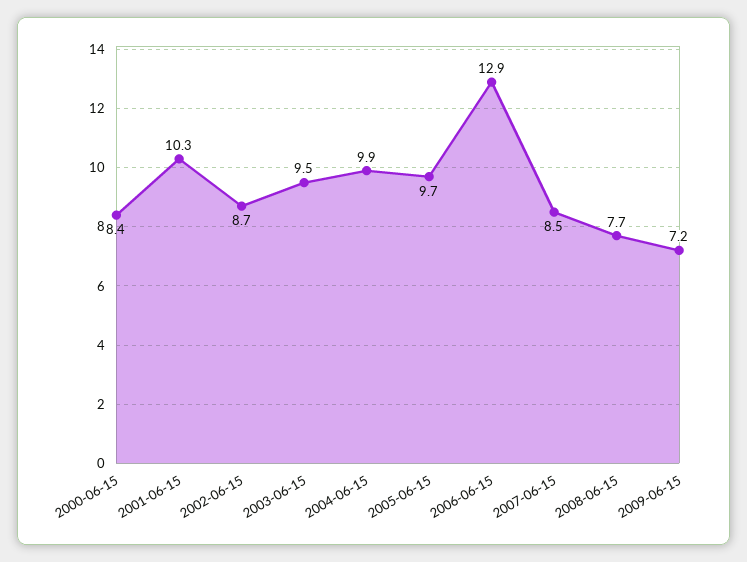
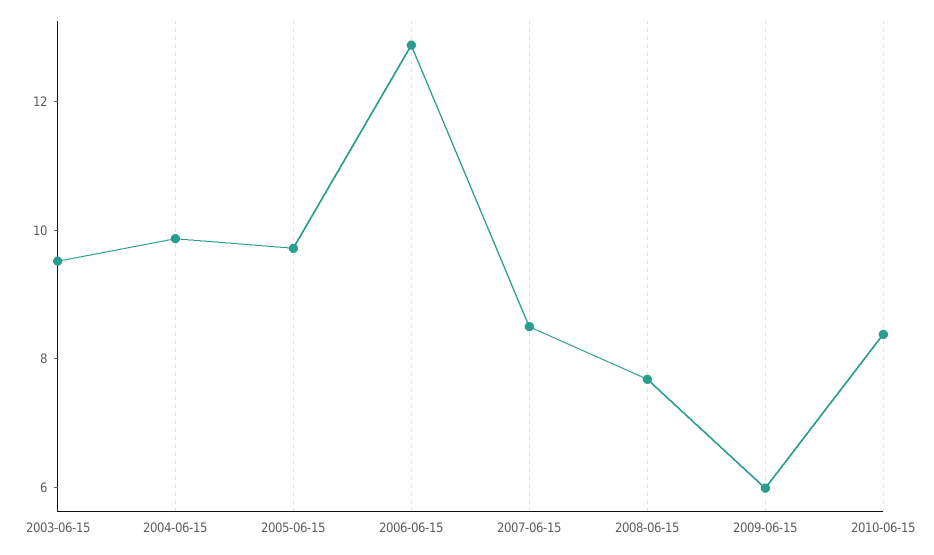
2000-06-15: 8.4 -> none
2001-06-15: 10.3 -> none
2002-06-15: 8.7 -> none
2009-06-15: 7.2 -> 6
2010-06-15: none -> 8.5

